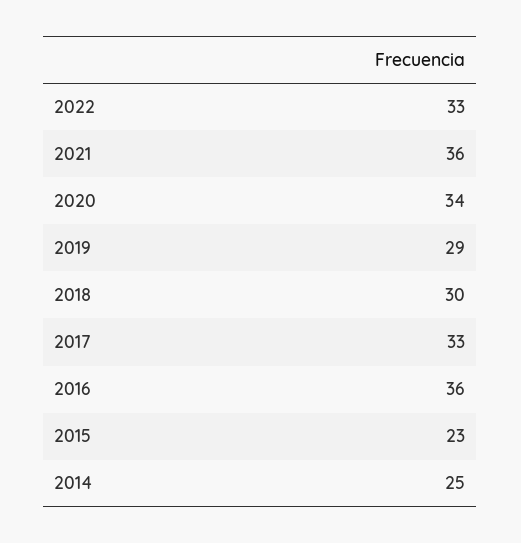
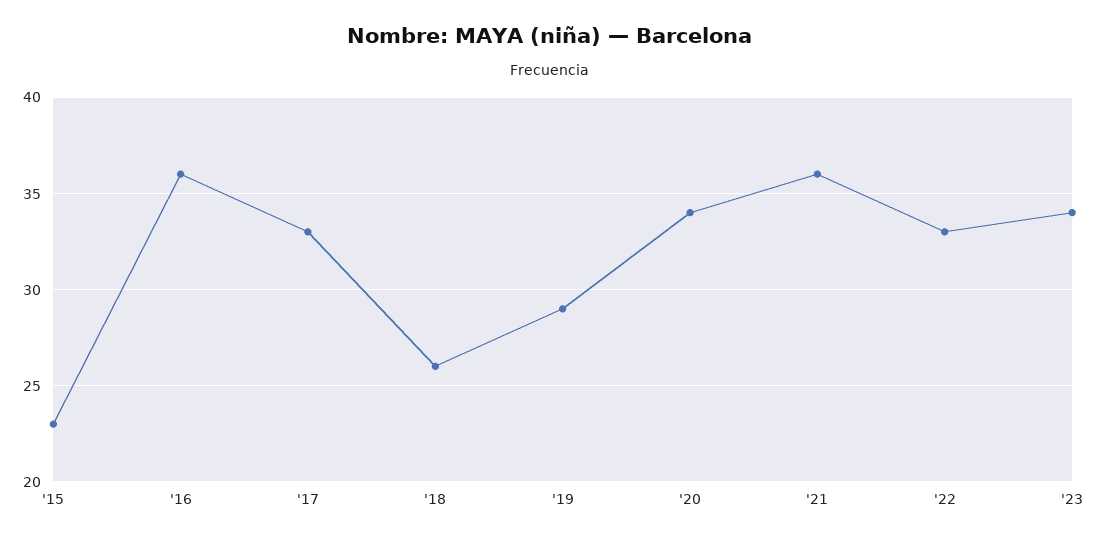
2018: 30 -> 26
2014: 25 -> none
'23: none -> 34

